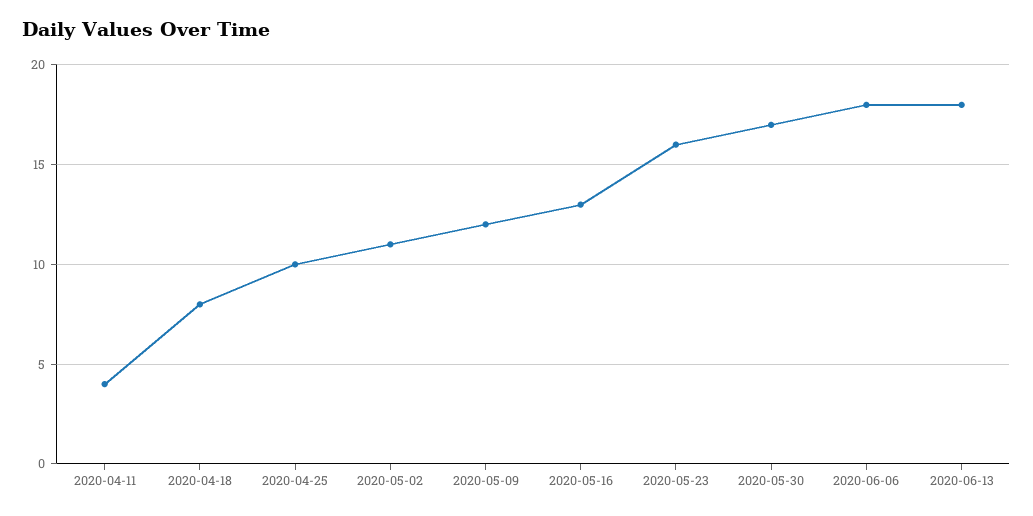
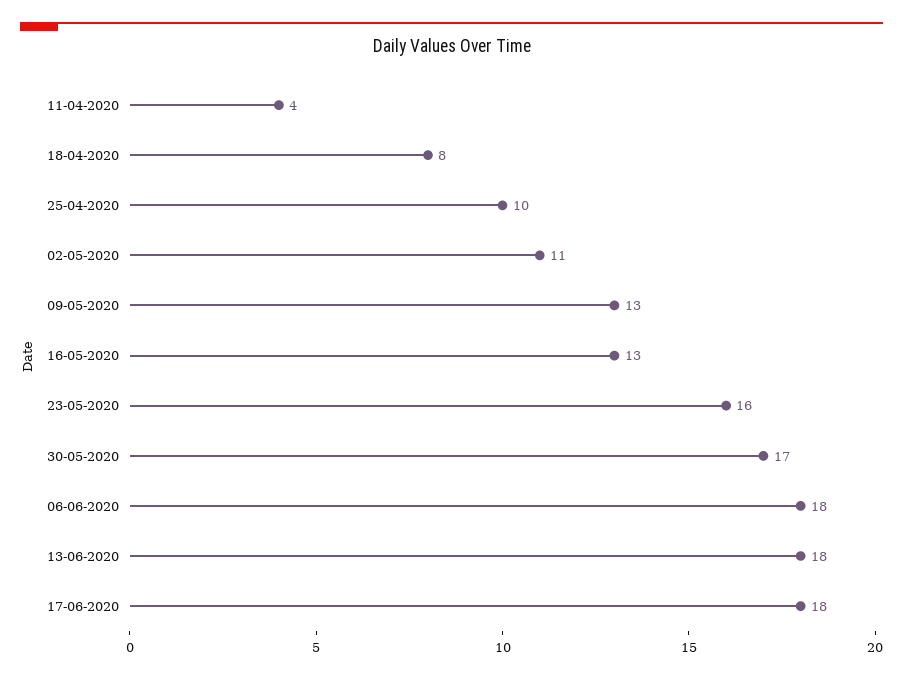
2020-05-09: 12 -> 13
17-06-2020: none -> 18

